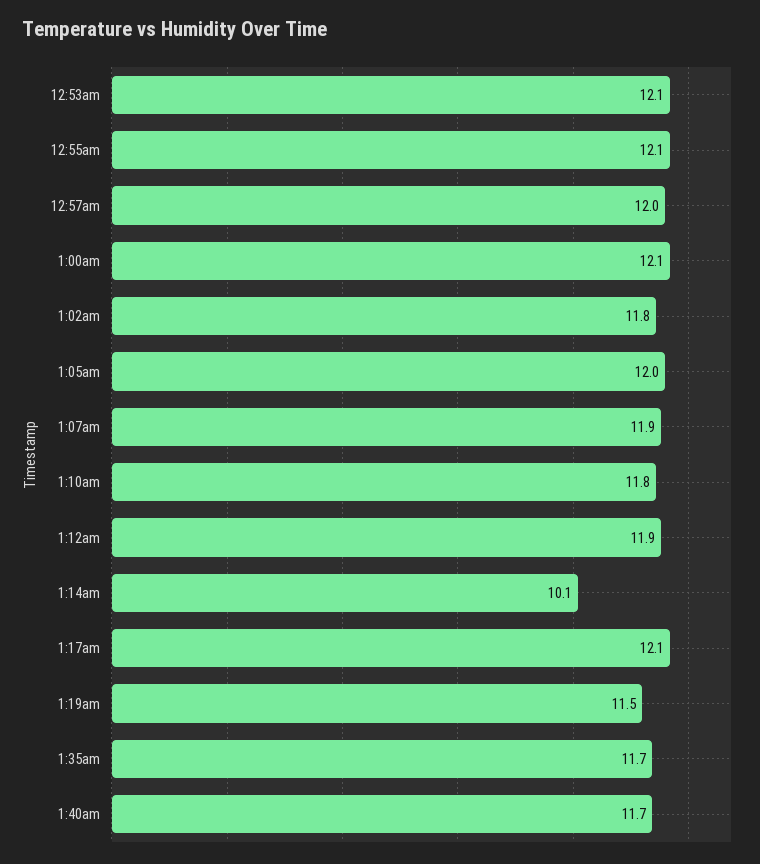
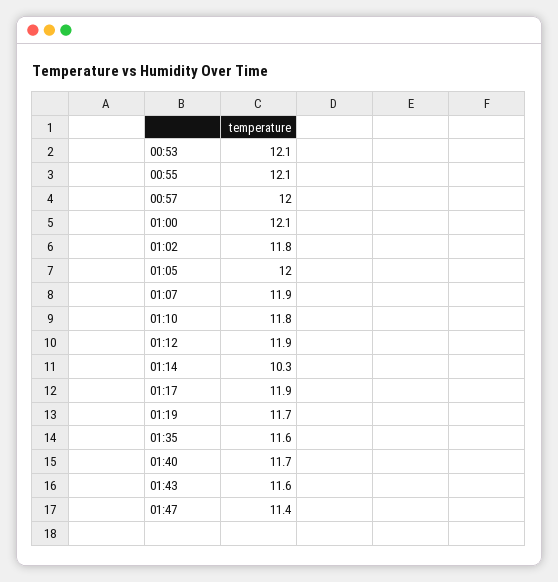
1:14am: 10.1 -> 10.3
1:17am: 12.1 -> 11.9
1:19am: 11.5 -> 11.7
1:35am: 11.7 -> 11.6
01:43: none -> 11.6
01:47: none -> 11.4

